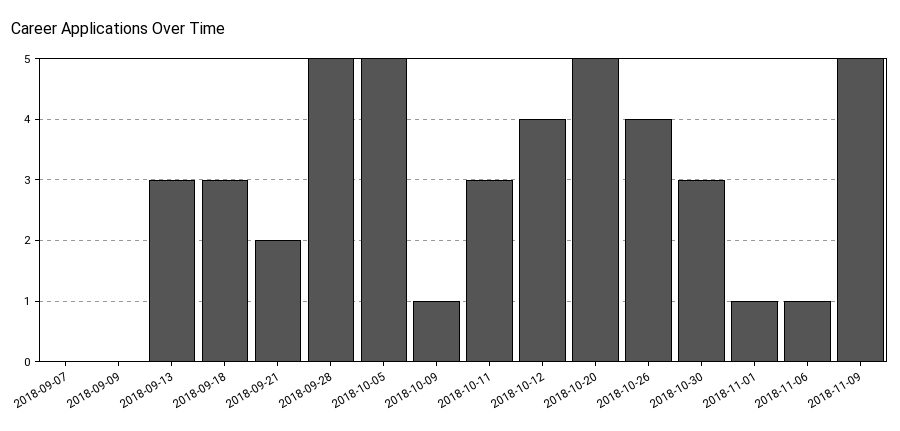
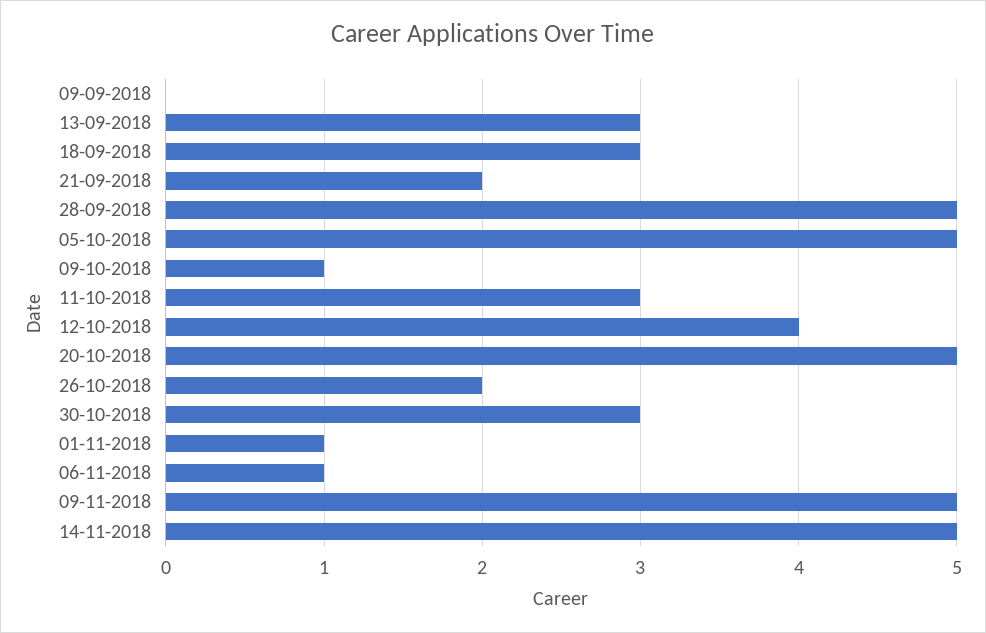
2018-09-07: 0 -> none
2018-10-26: 4 -> 2
14-11-2018: none -> 5

